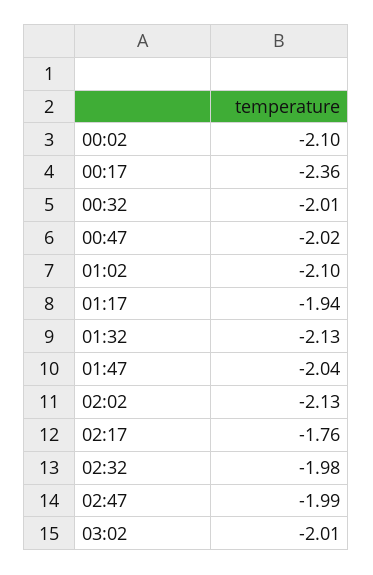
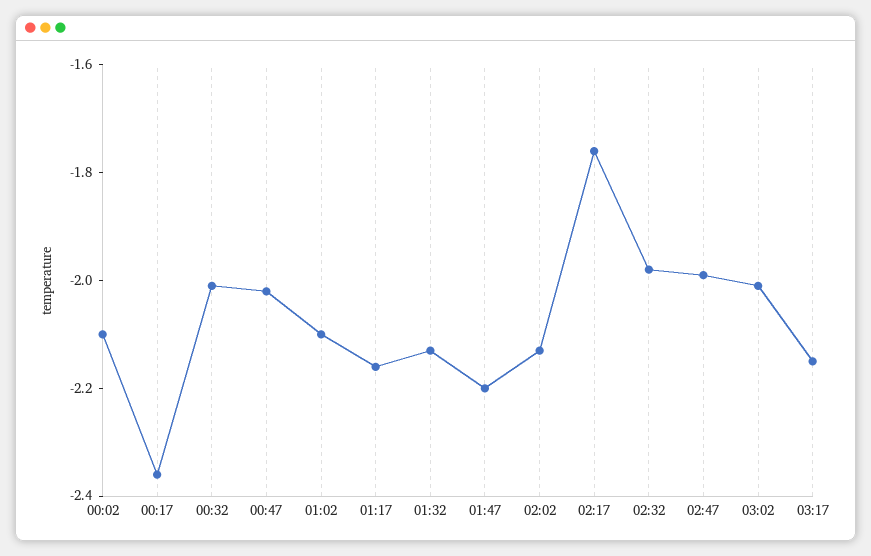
01:17: -1.94 -> -2.15
01:47: -2.04 -> -2.2
03:17: none -> -2.15

